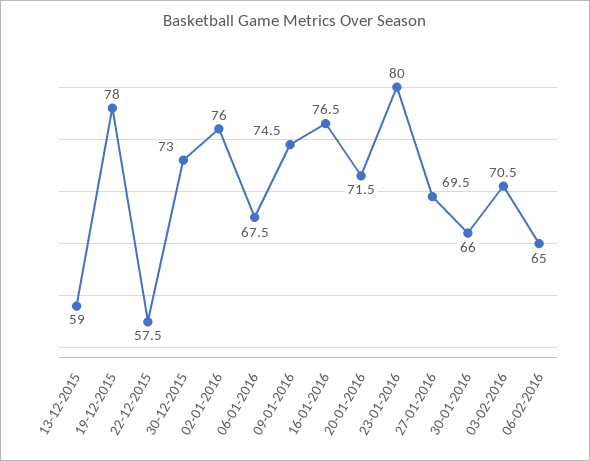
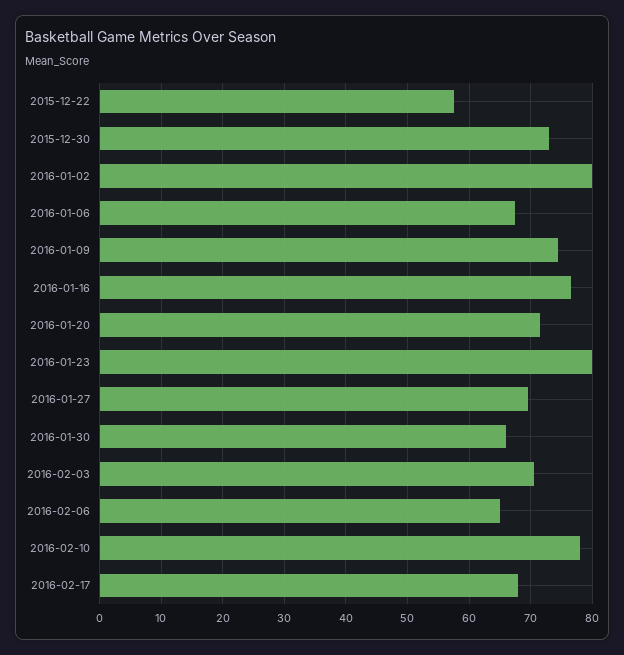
13-12-2015: 59 -> none
19-12-2015: 78 -> none
02-01-2016: 76 -> 80
2016-02-10: none -> 78
2016-02-17: none -> 68

